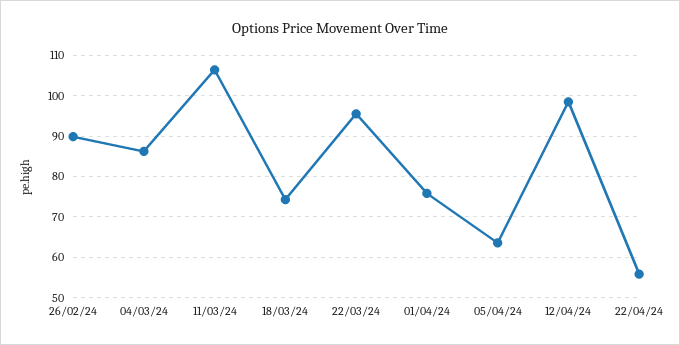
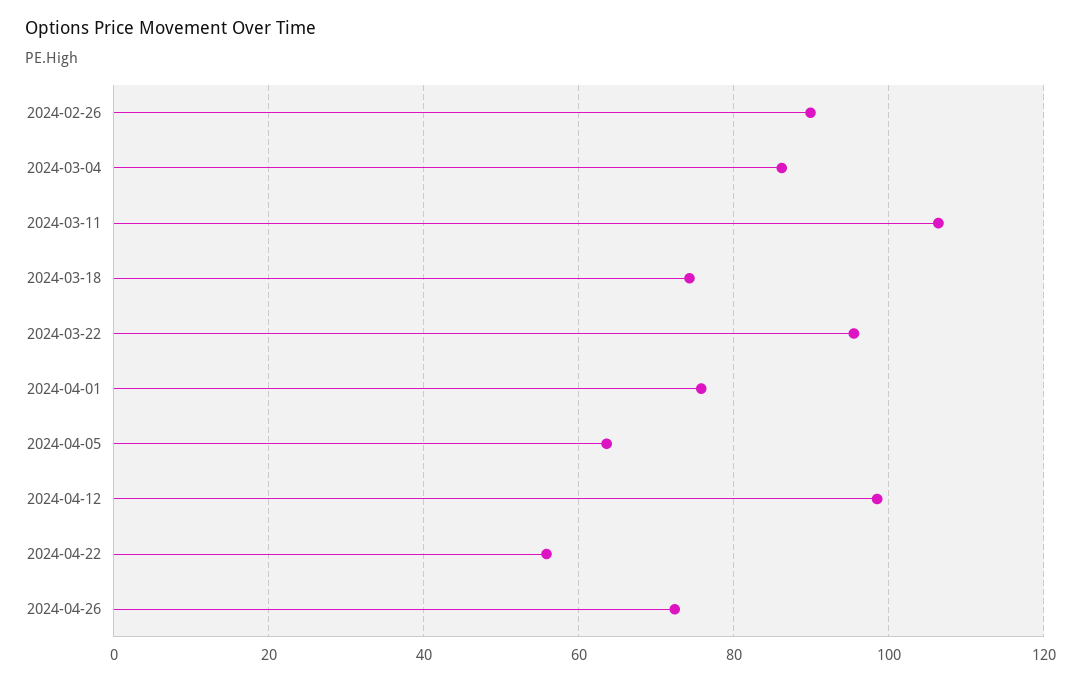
2024-04-26: none -> 72

